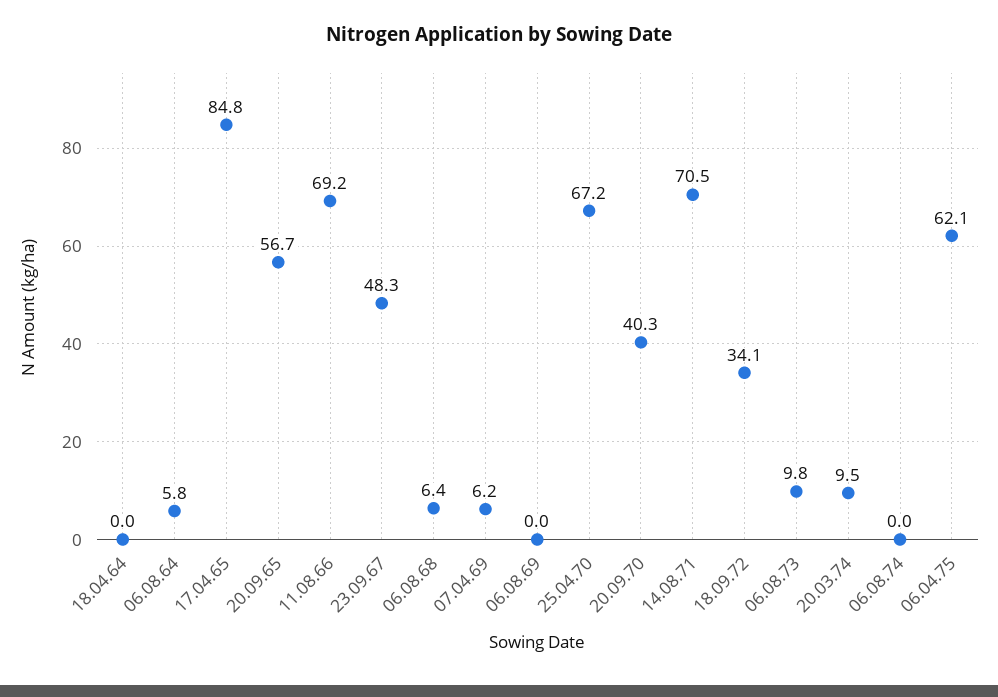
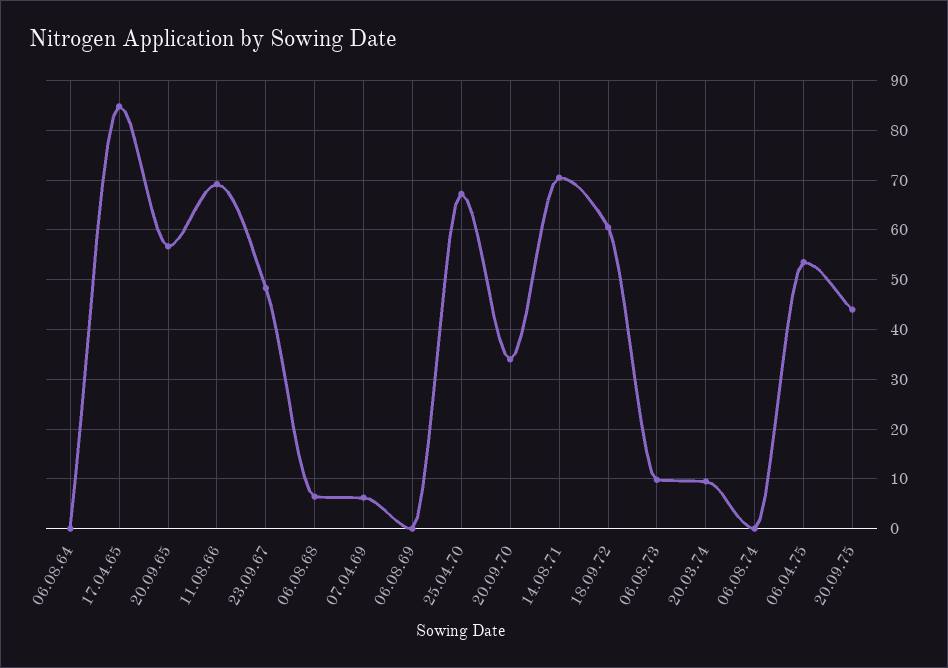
18.04.64: 0 -> none
06.08.64: 5.8 -> 0
20.09.70: 40.3 -> 34
18.09.72: 34.1 -> 60
06.04.75: 62.1 -> 54
20.09.75: none -> 44

